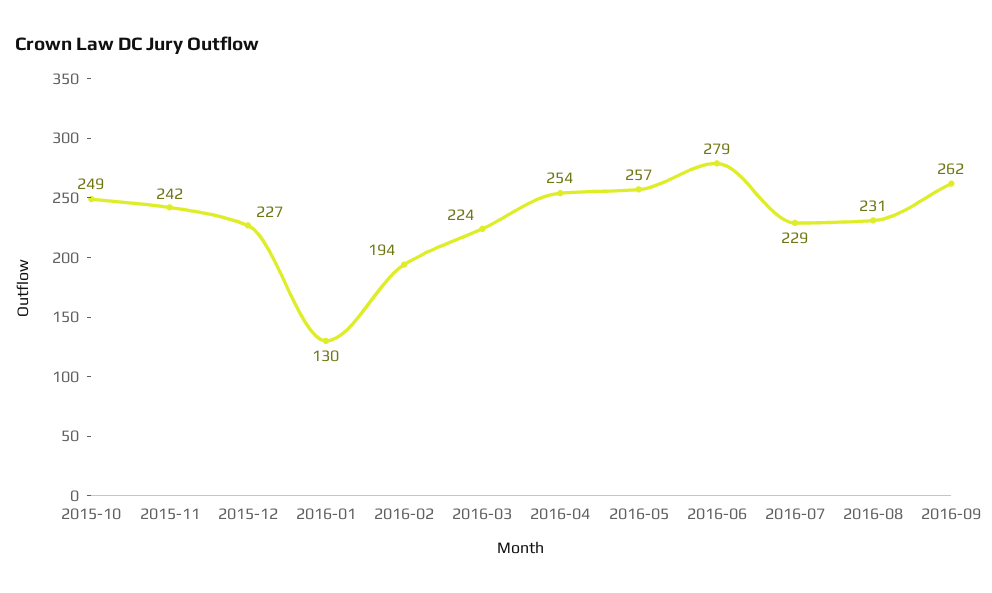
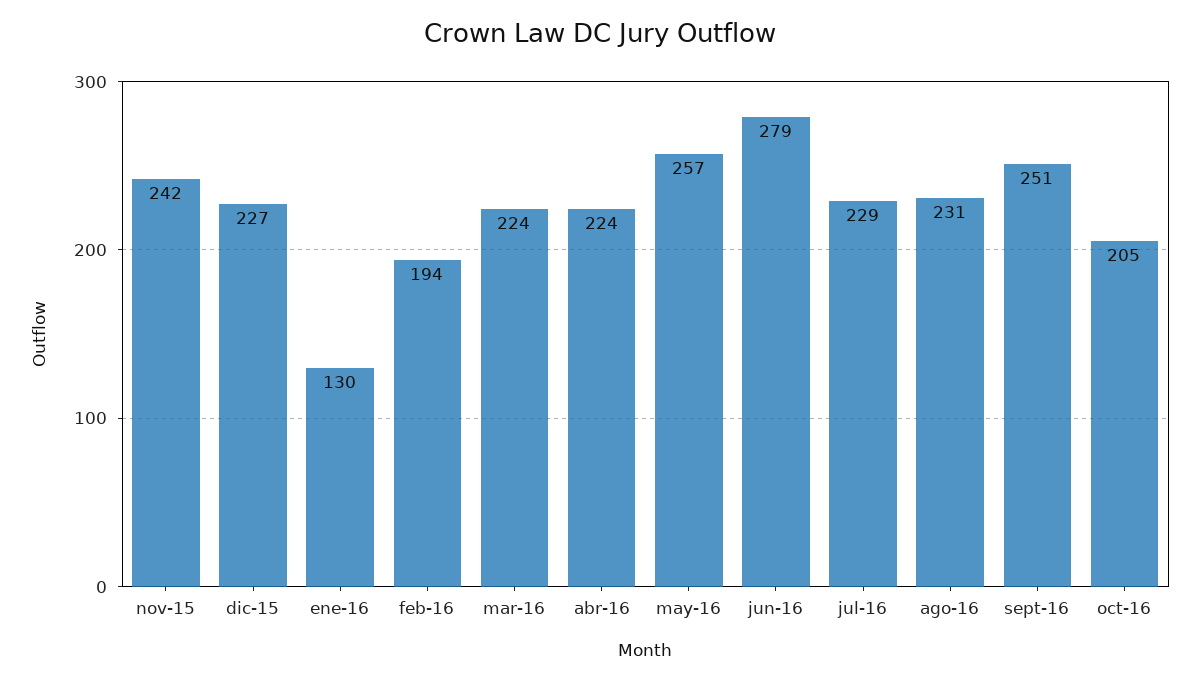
2015-10: 249 -> none
2016-04: 254 -> 224
2016-09: 262 -> 251
oct-16: none -> 205

